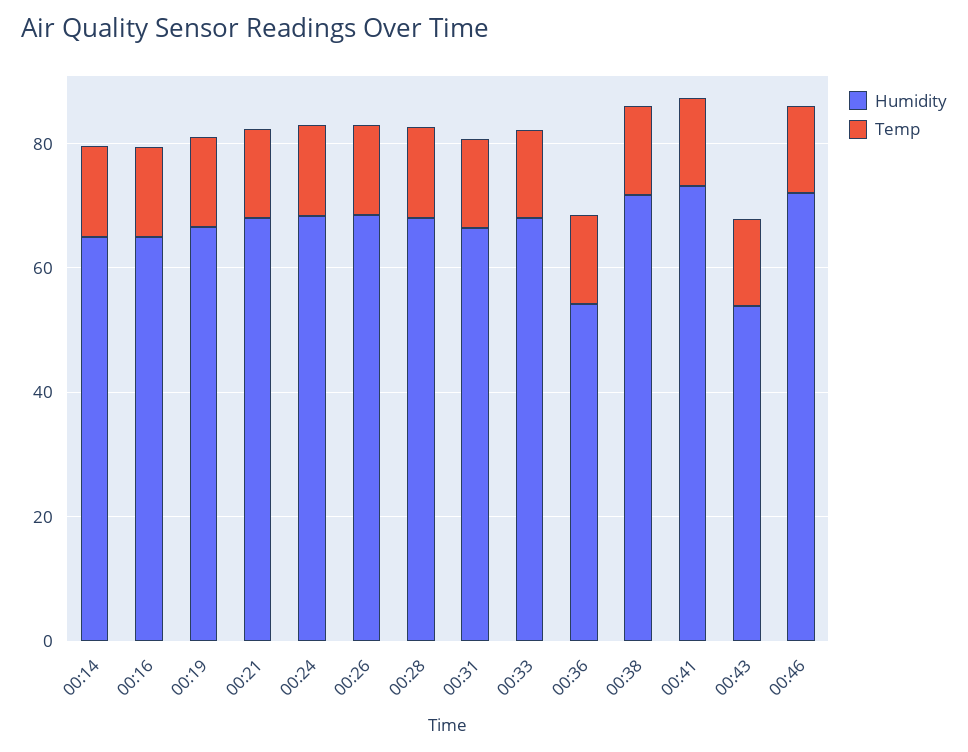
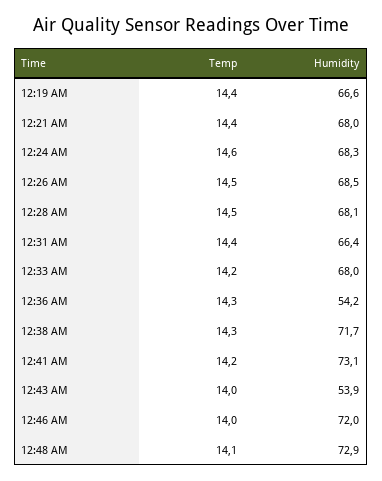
Humidity, 00:14: 65 -> none
Temp, 00:14: 15 -> none
Humidity, 00:16: 65 -> none
Temp, 00:16: 15 -> none
Temp, 12:48 AM: none -> 14.1
Humidity, 12:48 AM: none -> 72.9

